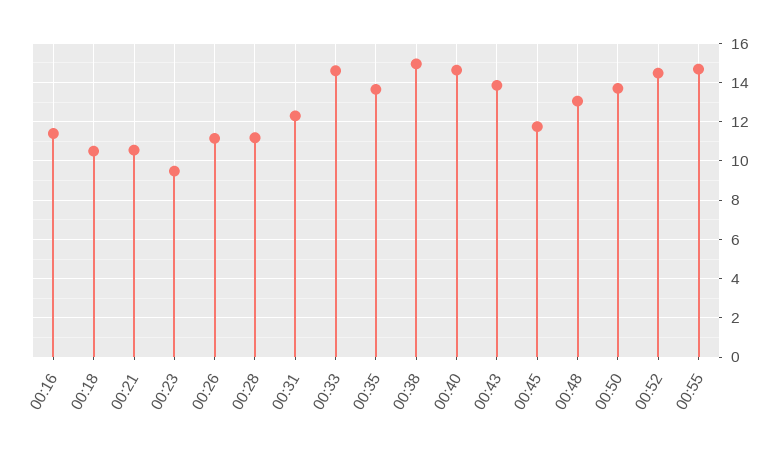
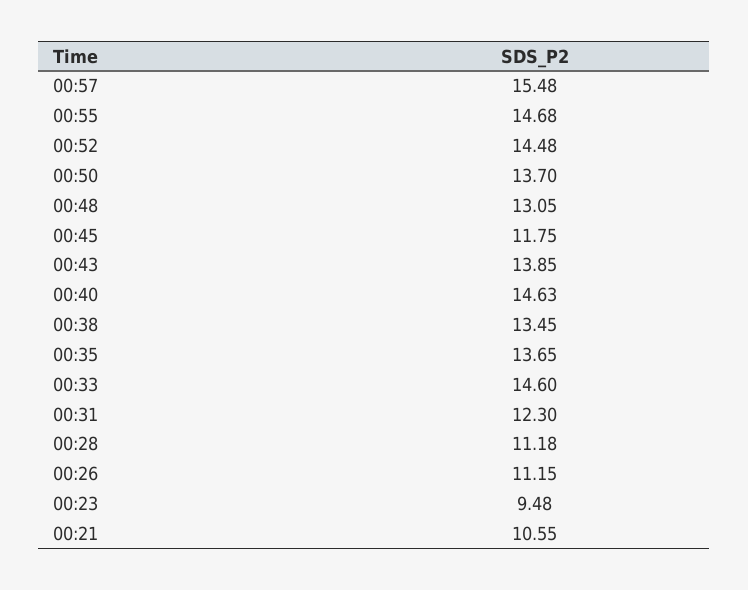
00:16: 11.5 -> none
00:18: 10.5 -> none
00:38: 15 -> 13.45
00:57: none -> 15.48

